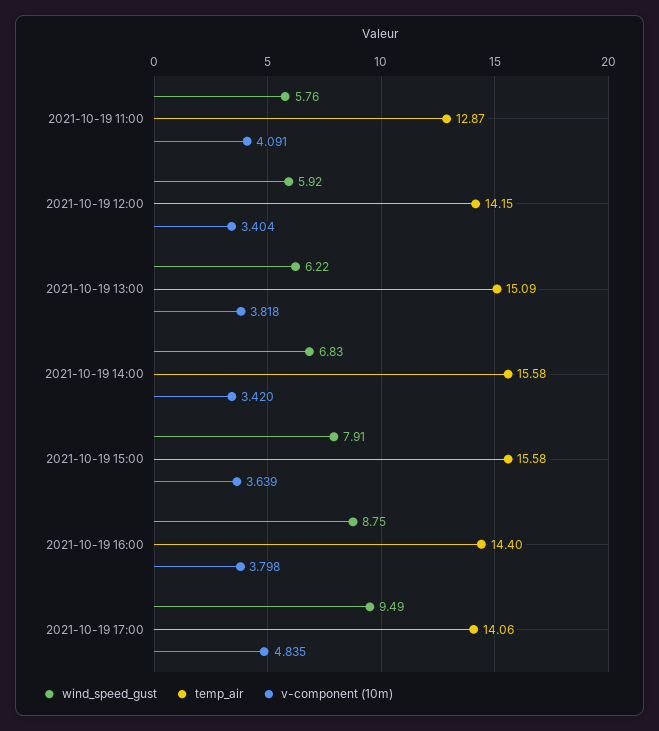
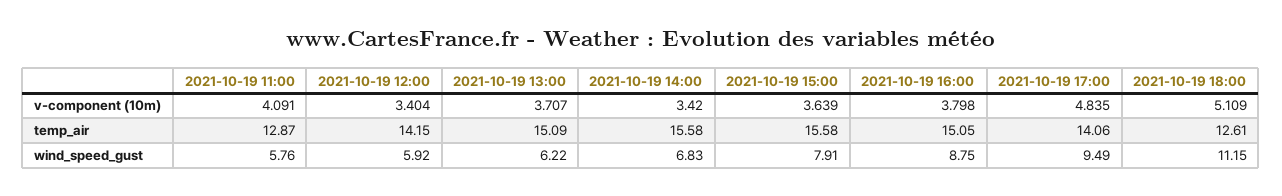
v-component (10m), 2021-10-19 13:00: 3.818 -> 3.707
temp_air, 2021-10-19 16:00: 14.4 -> 15.05
v-component (10m), 2021-10-19 18:00: none -> 5.109
temp_air, 2021-10-19 18:00: none -> 12.61
wind_speed_gust, 2021-10-19 18:00: none -> 11.15

